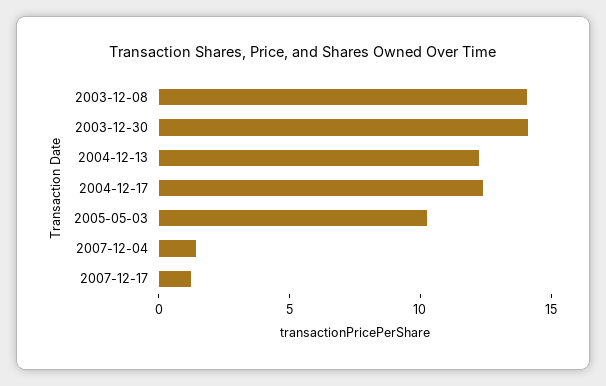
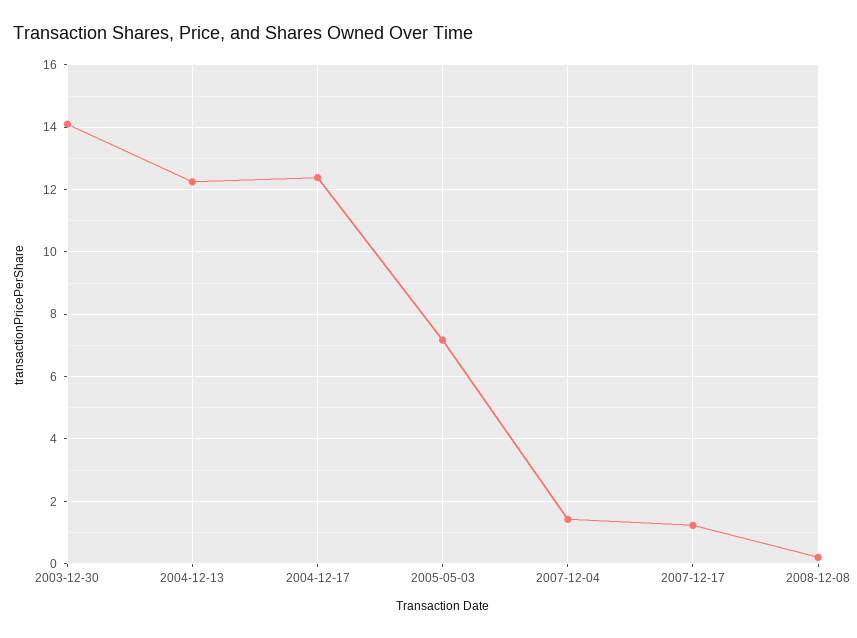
2003-12-08: 14 -> none
2005-05-03: 10 -> 7.2
2008-12-08: none -> 0.2

